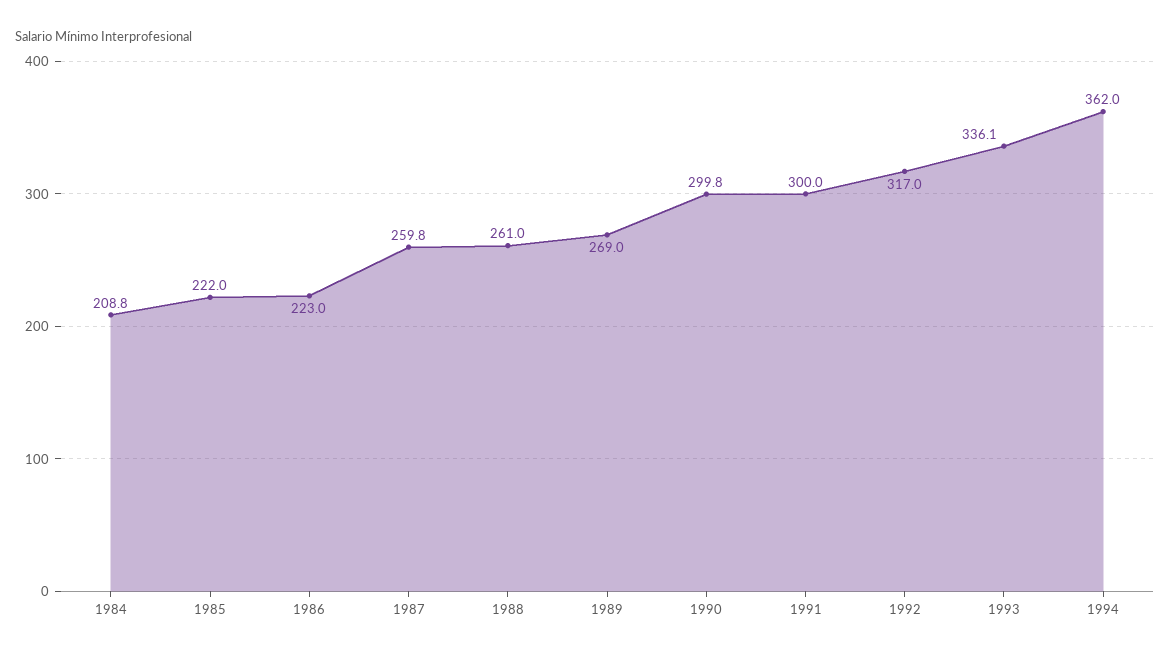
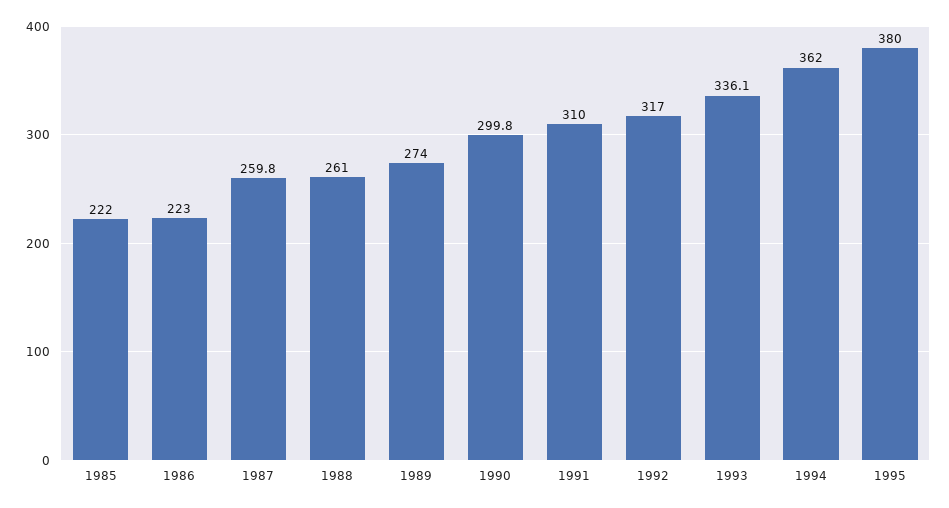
1984: 208.8 -> none
1989: 269 -> 274
1991: 300 -> 310
1995: none -> 380

